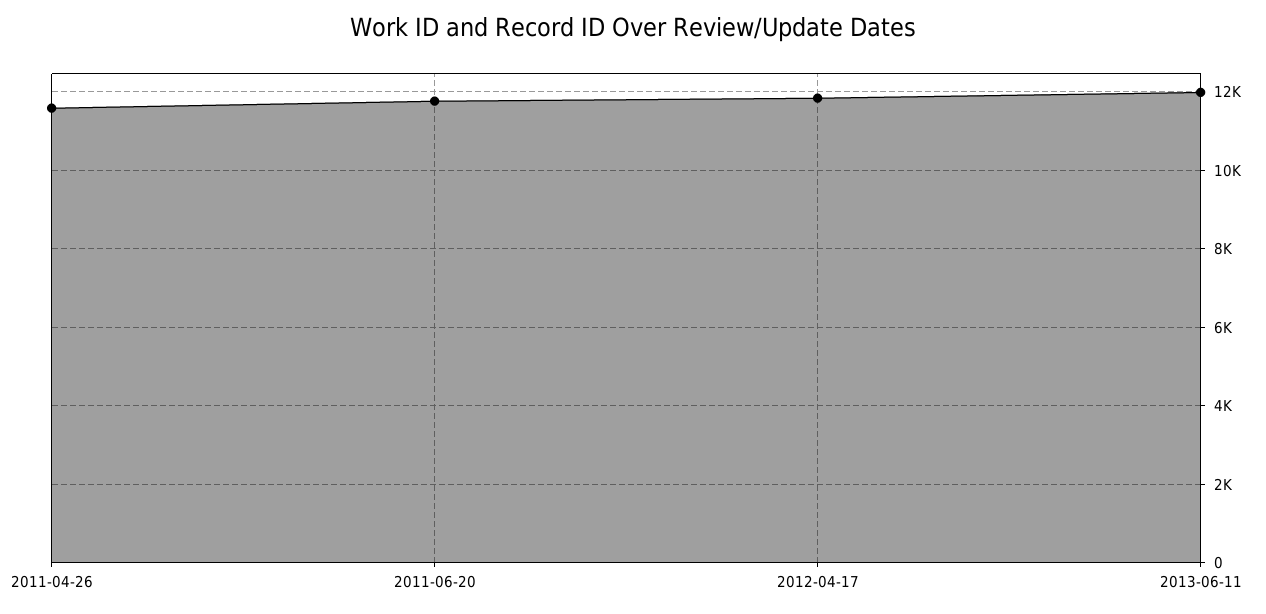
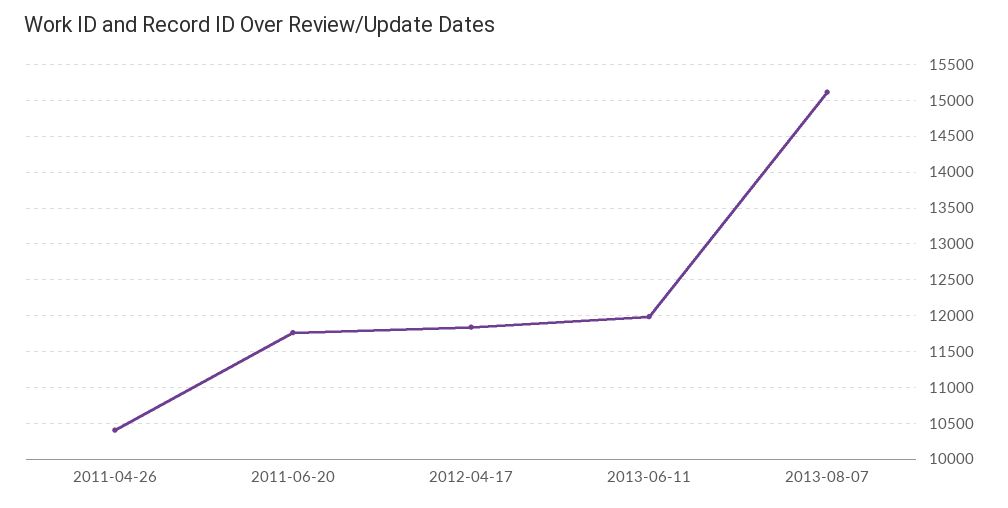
2011-04-26: 11600 -> 10400
2013-08-07: none -> 15100

